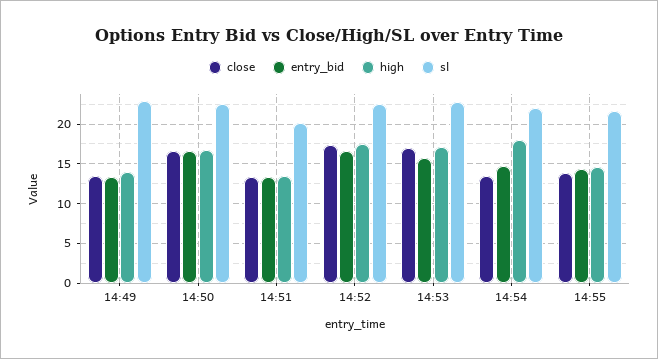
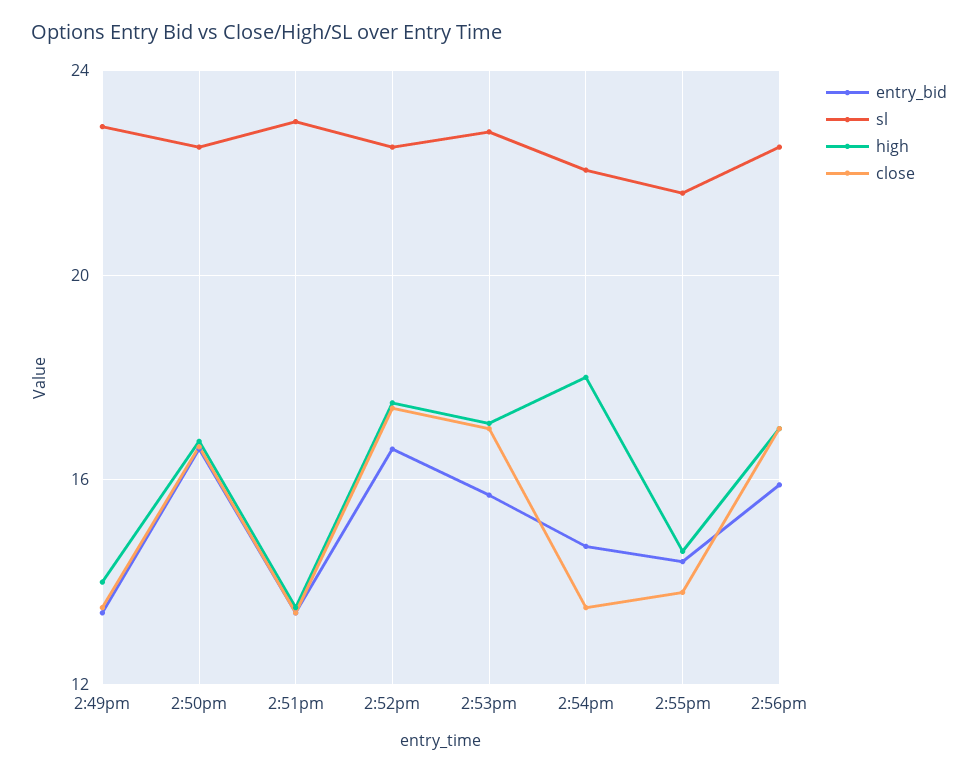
sl, 14:51: 20 -> 23
entry_bid, 2:56pm: none -> 16
sl, 2:56pm: none -> 22.5
high, 2:56pm: none -> 17
close, 2:56pm: none -> 17

